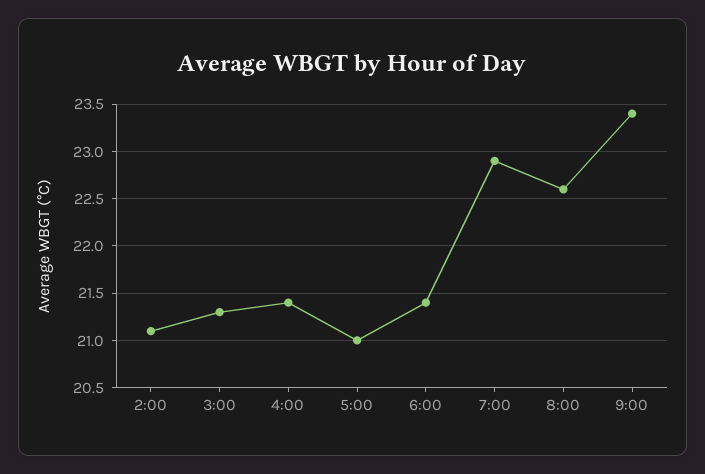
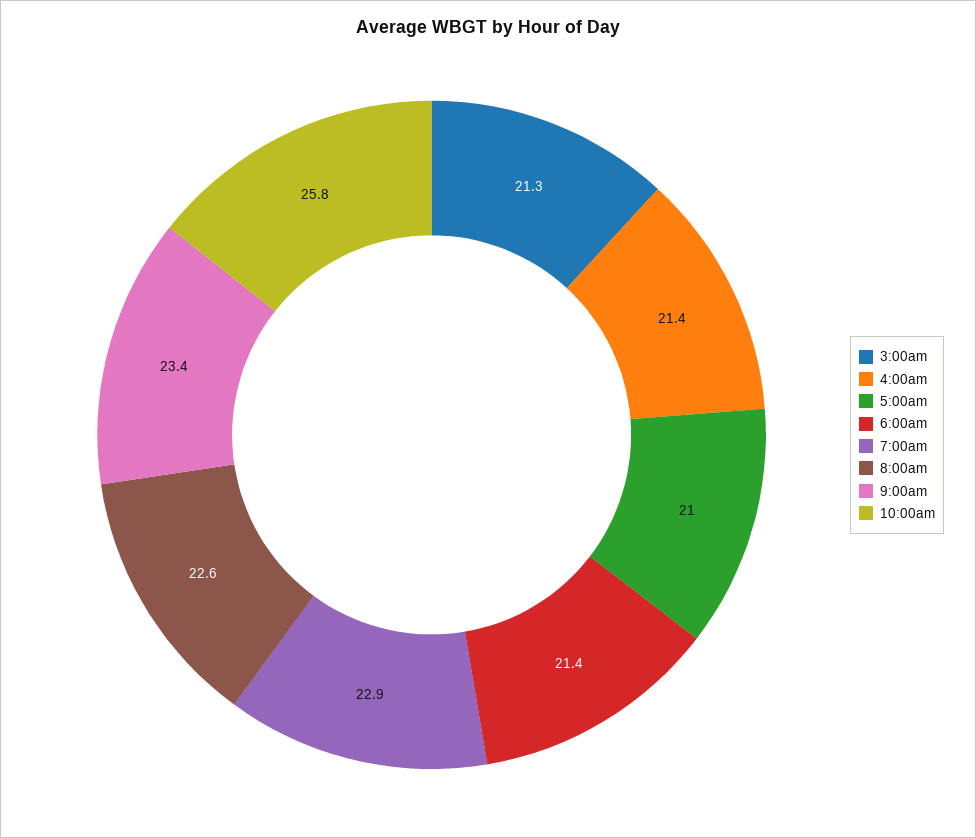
2:00: 21.1 -> none
10:00am: none -> 25.8

